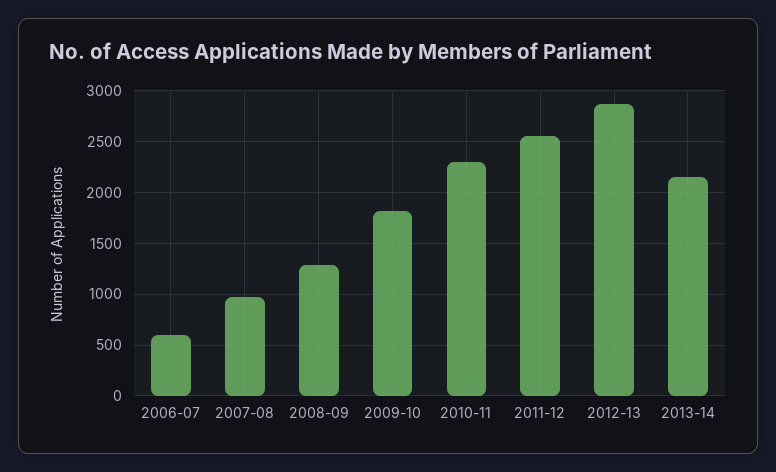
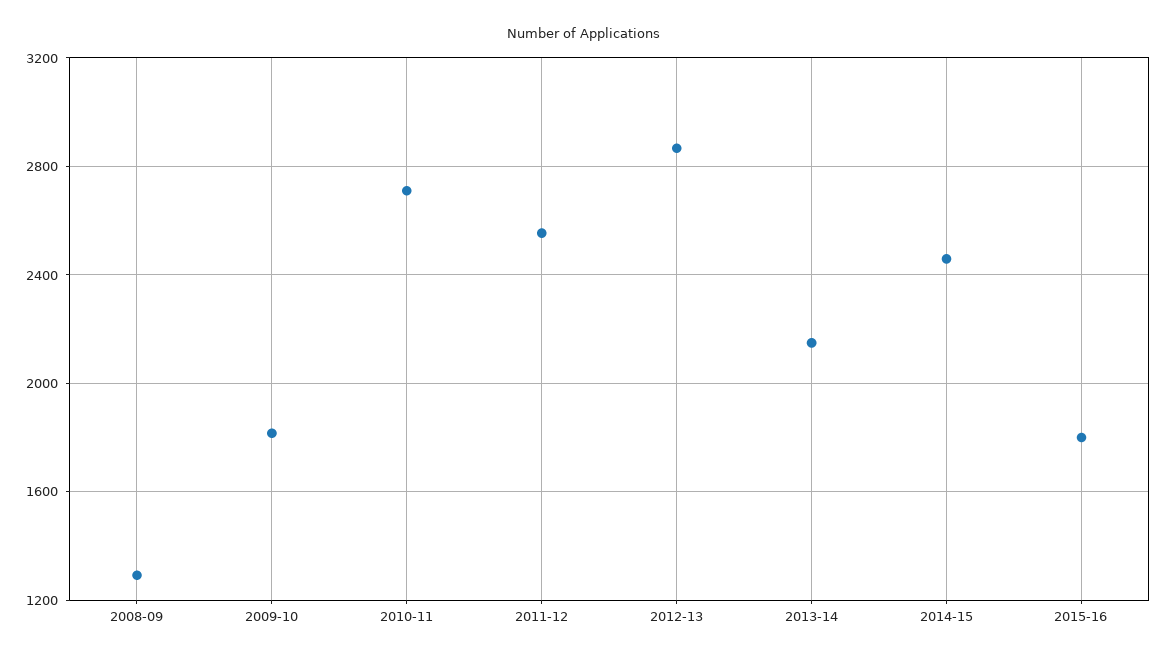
2006-07: 600 -> none
2007-08: 1000 -> none
2010-11: 2300 -> 2700
2014-15: none -> 2450
2015-16: none -> 1800

